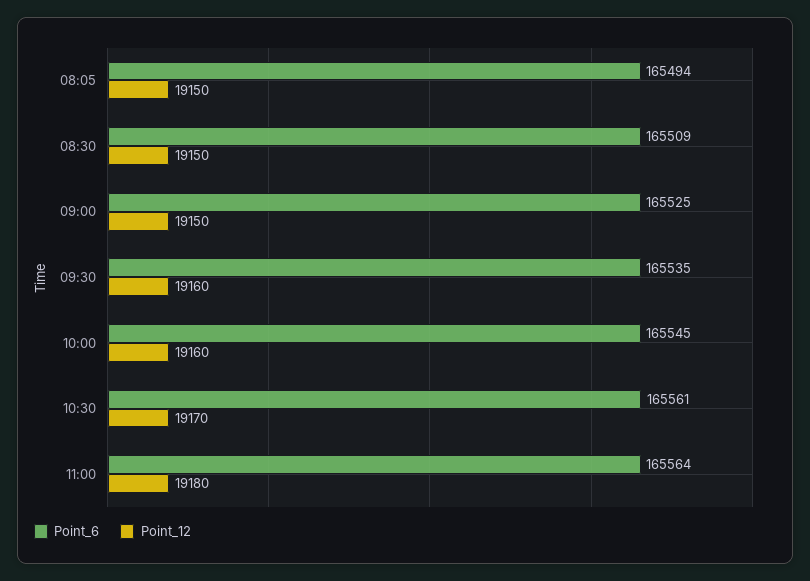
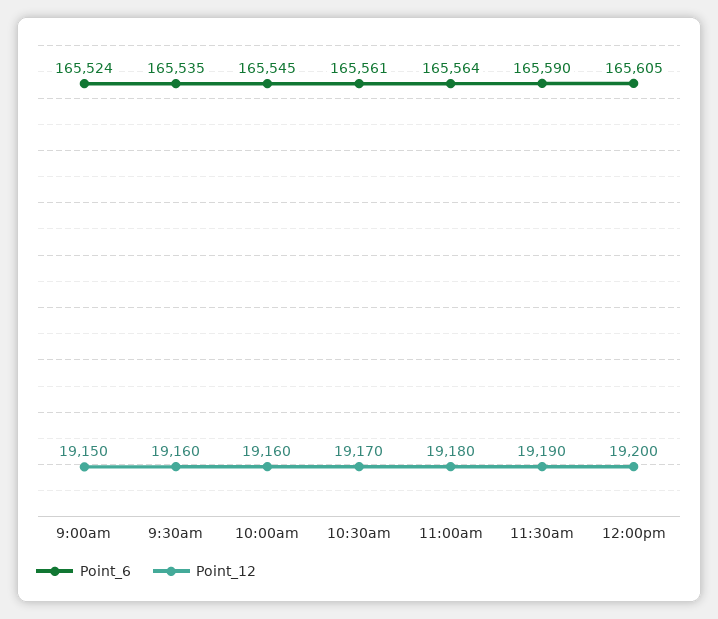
Point_6, 08:05: 165494 -> none
Point_12, 08:05: 19150 -> none
Point_6, 08:30: 165509 -> none
Point_12, 08:30: 19150 -> none
Point_6, 09:00: 165525 -> 165524
Point_6, 11:30am: none -> 165590
Point_12, 11:30am: none -> 19190
Point_6, 12:00pm: none -> 165605
Point_12, 12:00pm: none -> 19200

